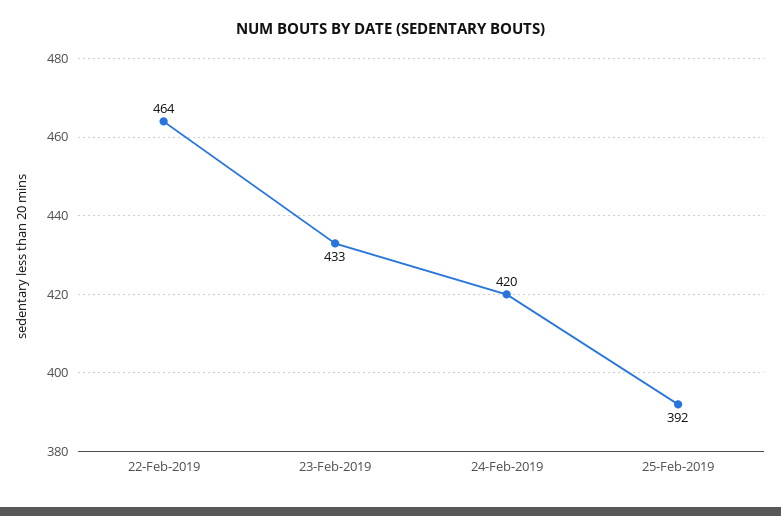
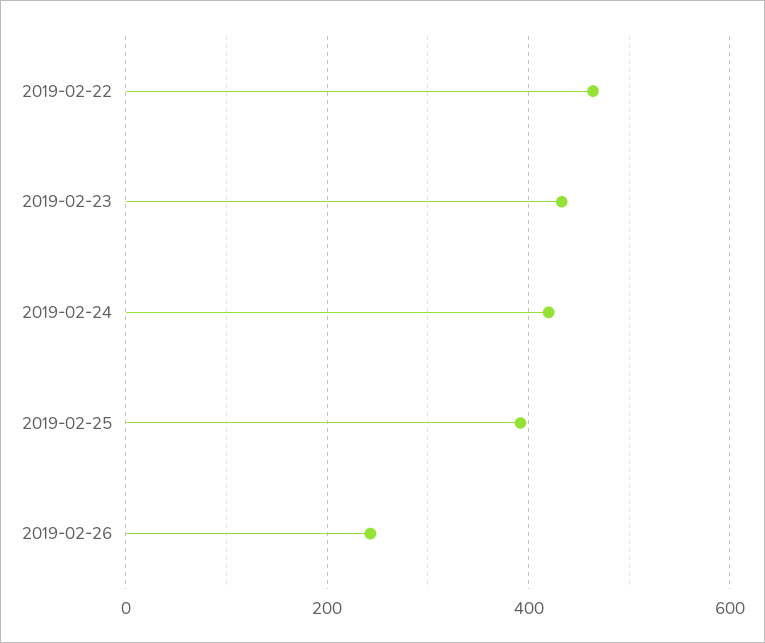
2019-02-26: none -> 240

